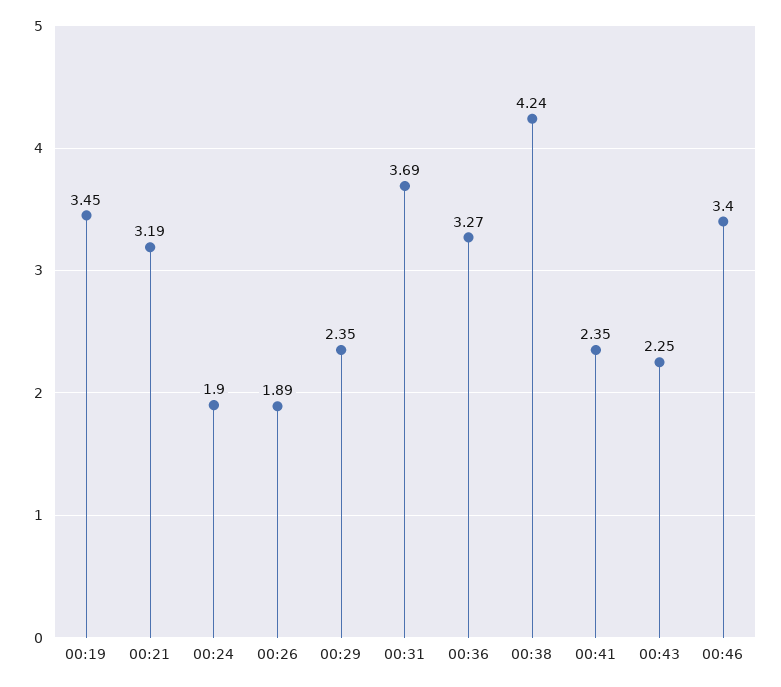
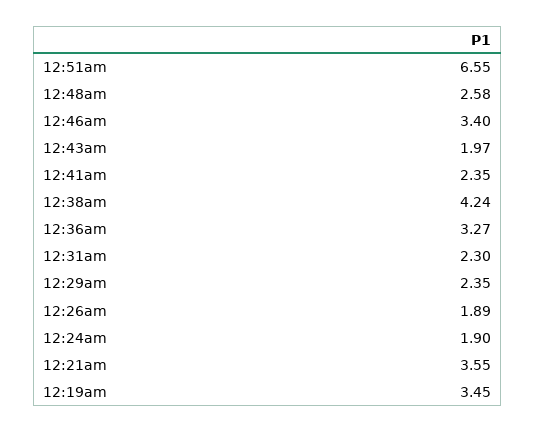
00:21: 3.19 -> 3.55
00:31: 3.69 -> 2.3
00:43: 2.25 -> 1.97
12:51am: none -> 6.55
12:48am: none -> 2.58

